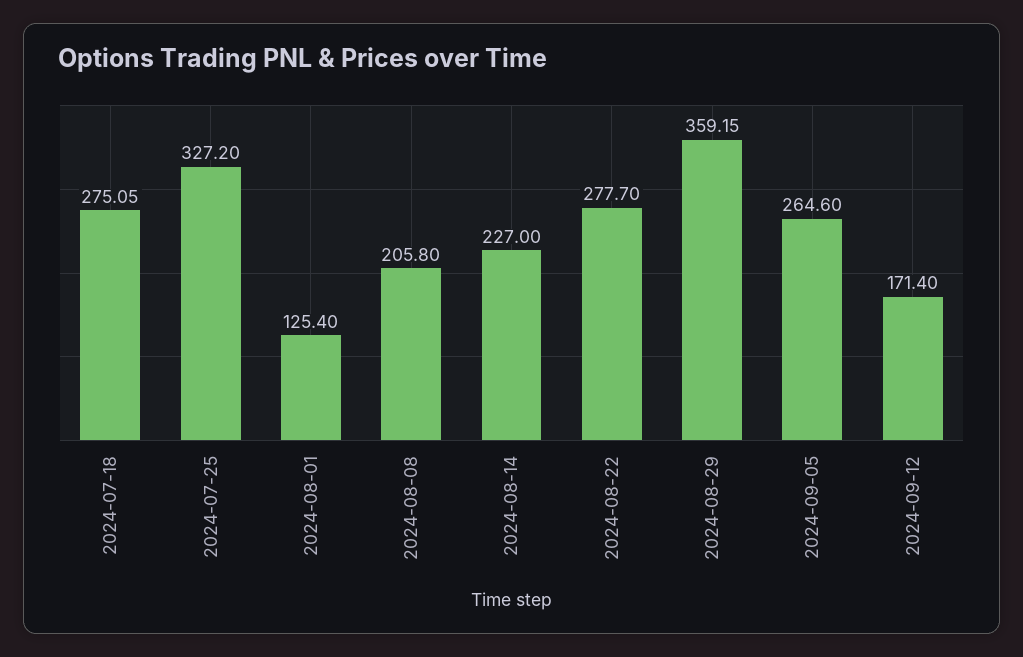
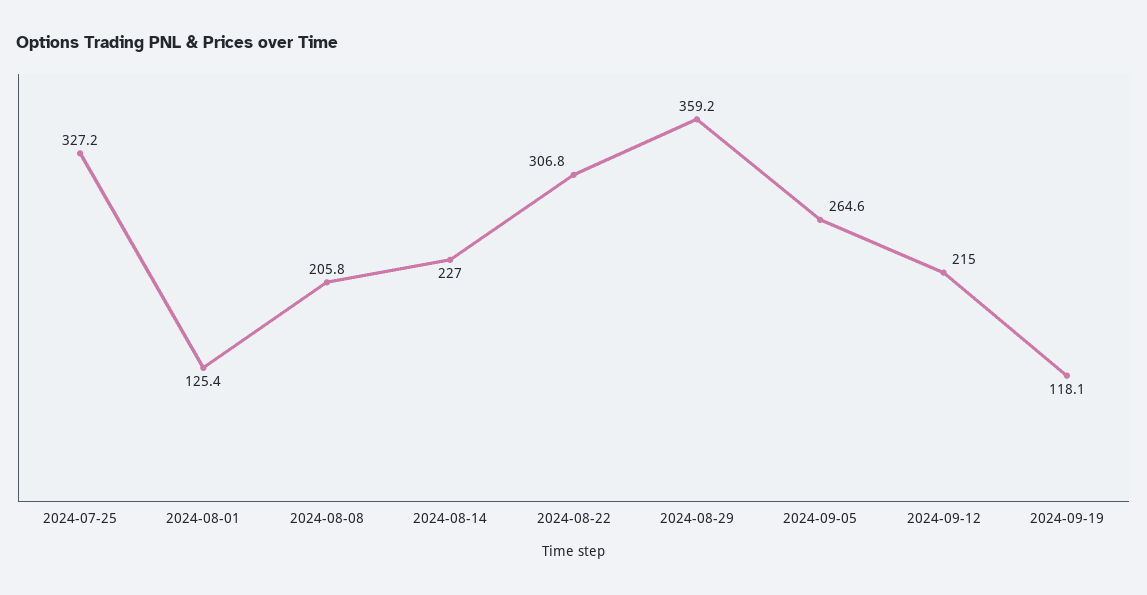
2024-07-18: 275.05 -> none
2024-08-22: 277.7 -> 306.8
2024-09-12: 171.4 -> 215
2024-09-19: none -> 118.1

